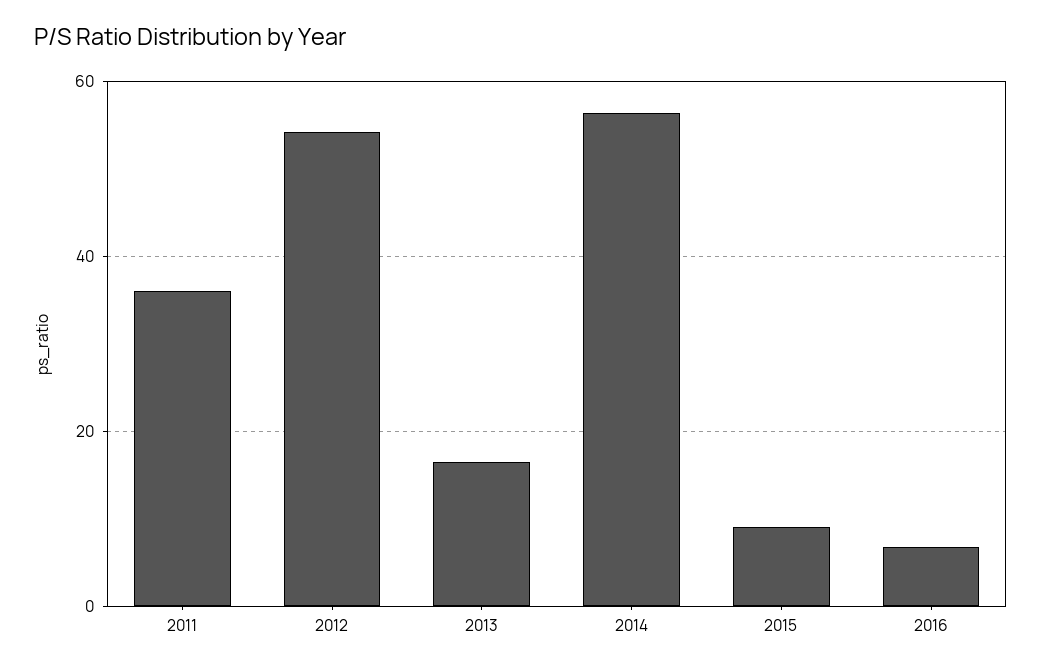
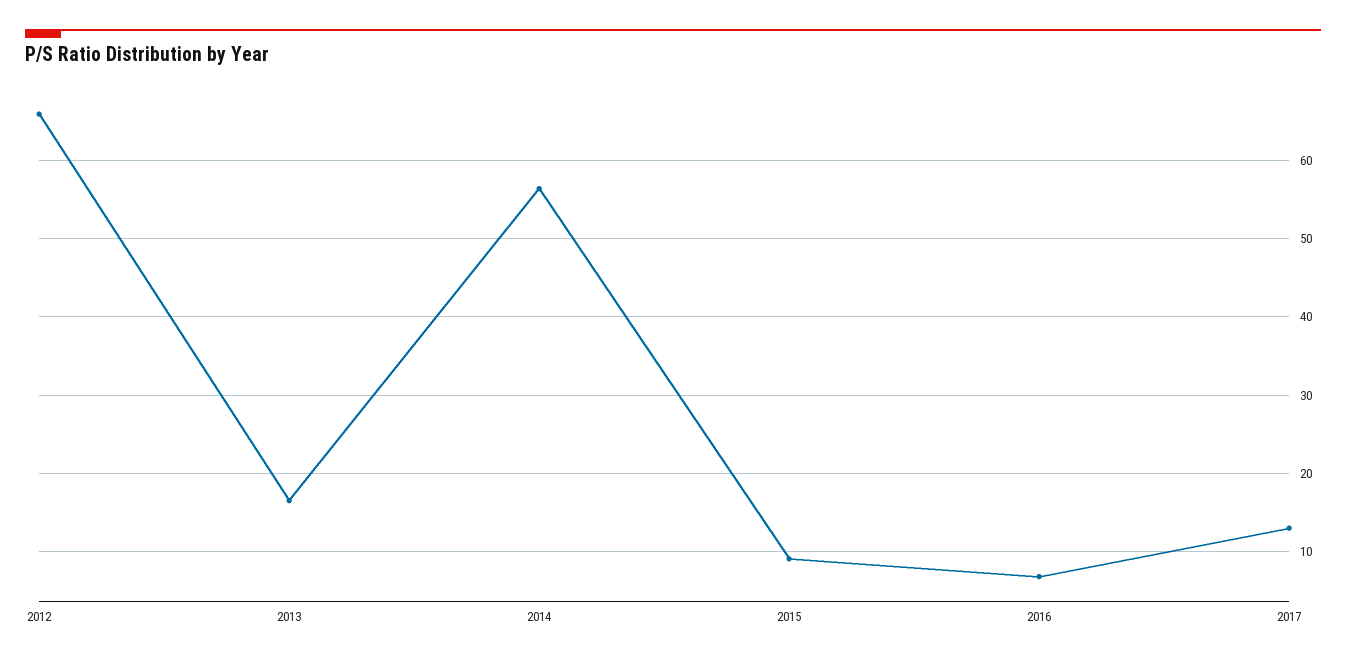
2011: 36 -> none
2012: 54 -> 66
2017: none -> 13

